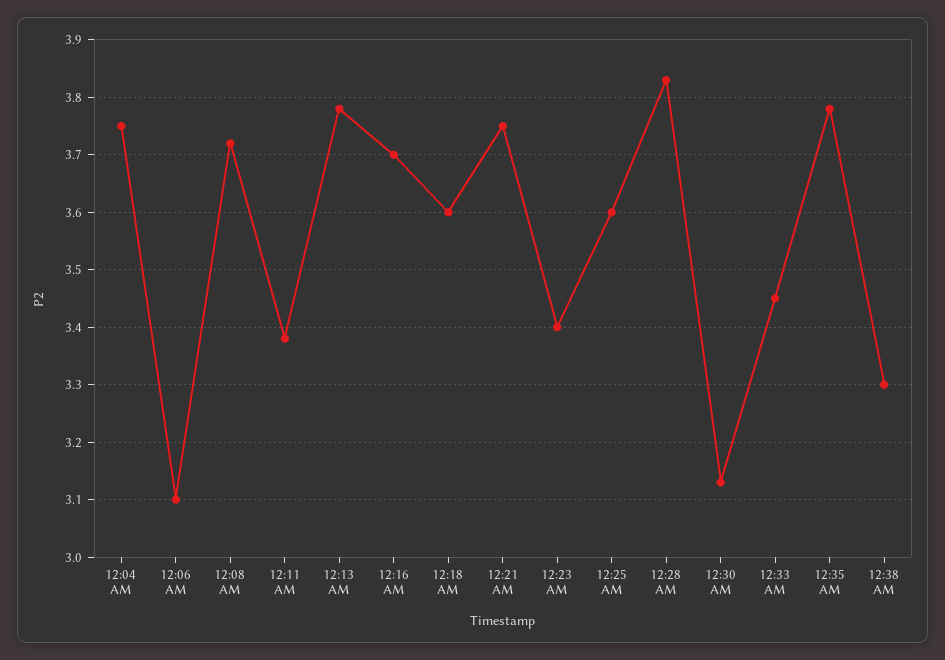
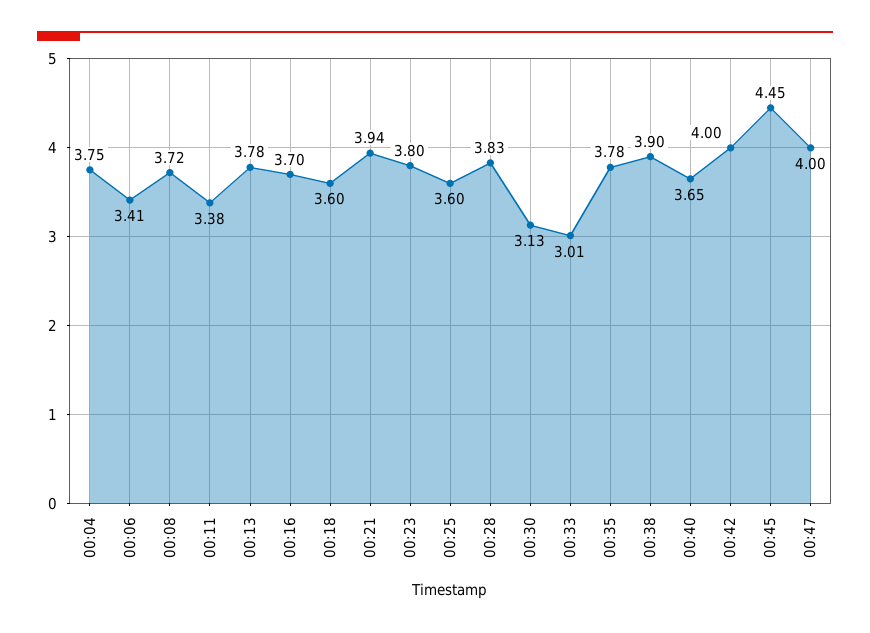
12:06 AM: 3.1 -> 3.41
12:21 AM: 3.75 -> 3.94
12:23 AM: 3.4 -> 3.8
12:33 AM: 3.45 -> 3.01
12:38 AM: 3.3 -> 3.9
00:40: none -> 3.65
00:42: none -> 4
00:45: none -> 4.45
00:47: none -> 4

